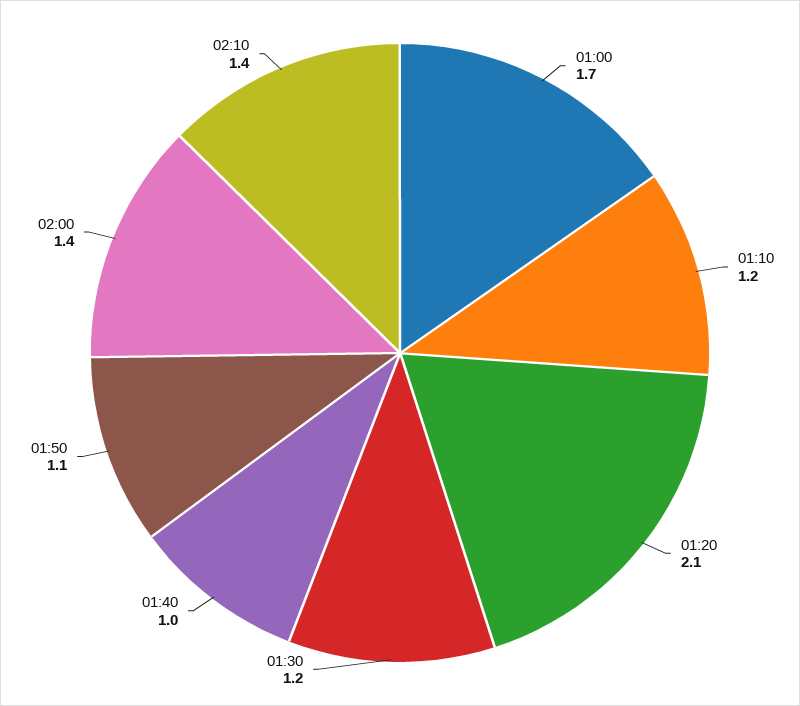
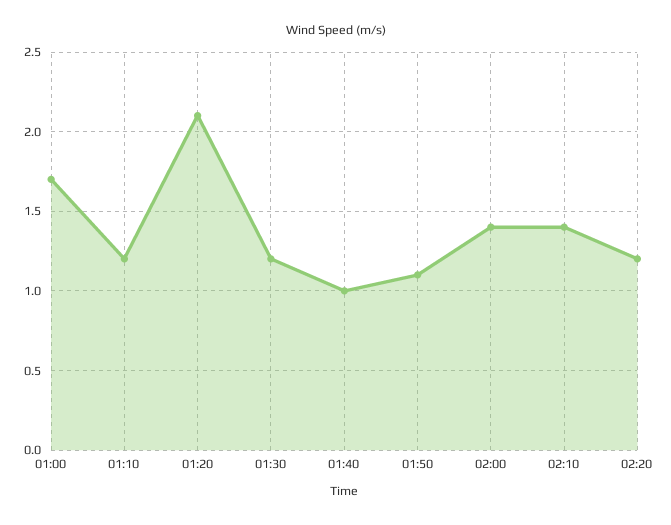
02:20: none -> 1.2

